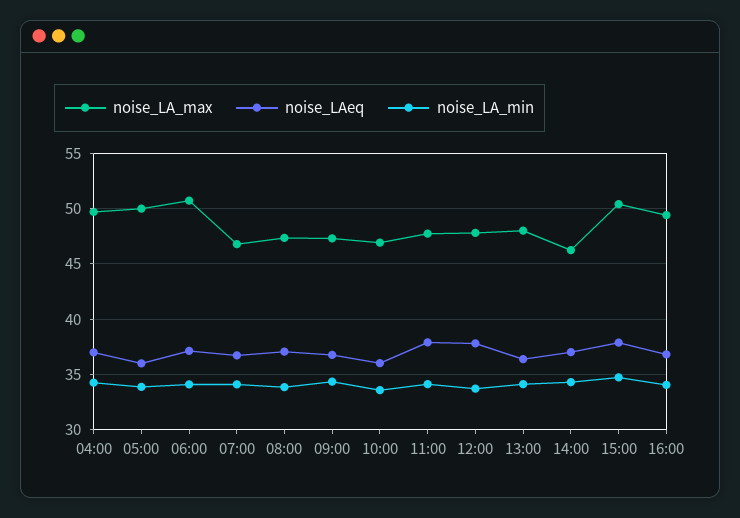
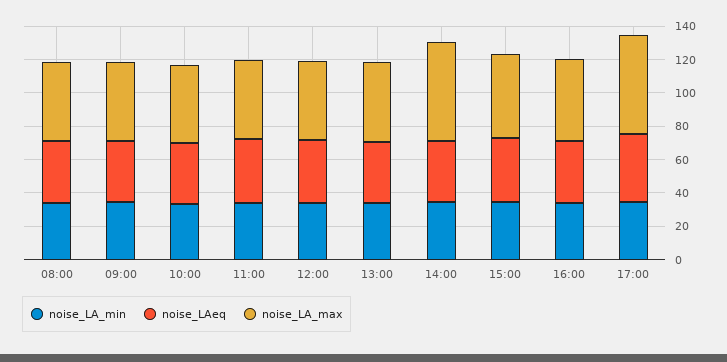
noise_LA_max, 04:00: 50 -> none
noise_LAeq, 04:00: 37 -> none
noise_LA_min, 04:00: 34 -> none
noise_LA_max, 05:00: 50 -> none
noise_LAeq, 05:00: 36 -> none
noise_LA_min, 05:00: 34 -> none
noise_LA_max, 06:00: 51 -> none
noise_LAeq, 06:00: 37 -> none
noise_LA_min, 06:00: 34 -> none
noise_LA_max, 07:00: 47 -> none
noise_LAeq, 07:00: 37 -> none
noise_LA_min, 07:00: 34 -> none
noise_LA_max, 14:00: 46 -> 60
noise_LA_min, 17:00: none -> 35
noise_LAeq, 17:00: none -> 40
noise_LA_max, 17:00: none -> 60

